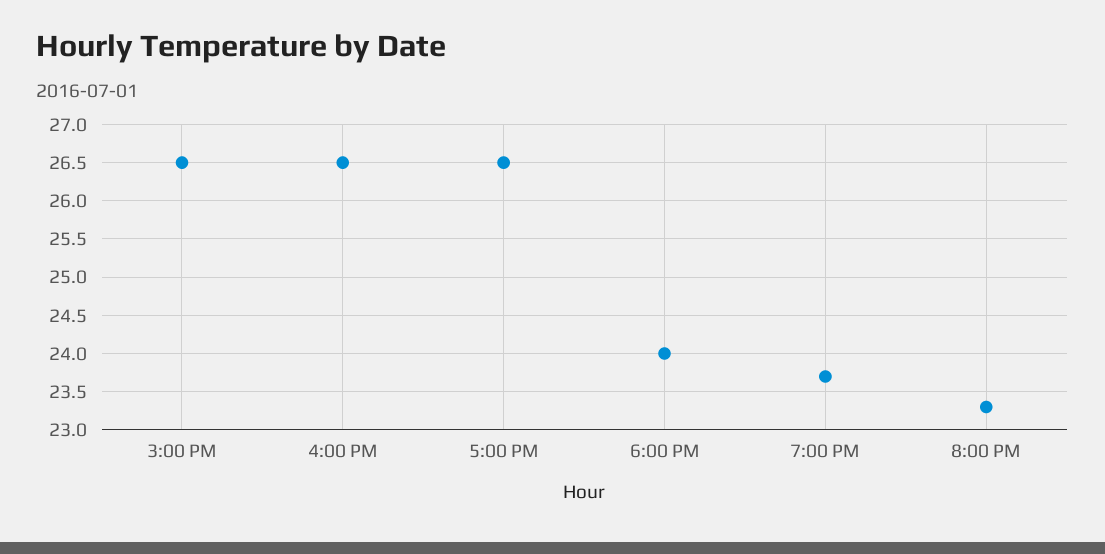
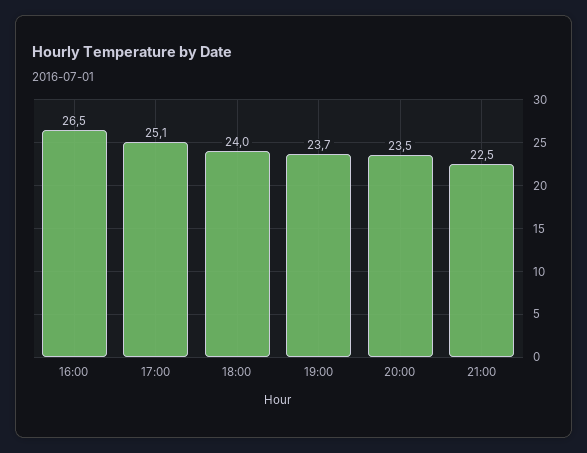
3:00 PM: 26.5 -> none
5:00 PM: 26.5 -> 25.1
8:00 PM: 23.3 -> 23.5
21:00: none -> 22.5

